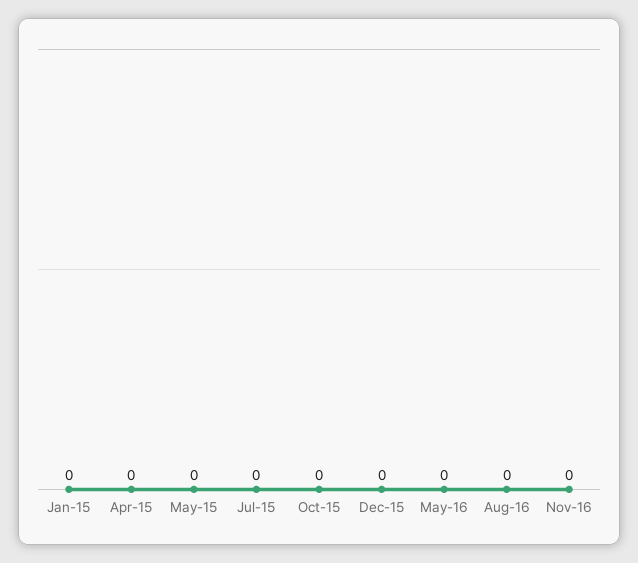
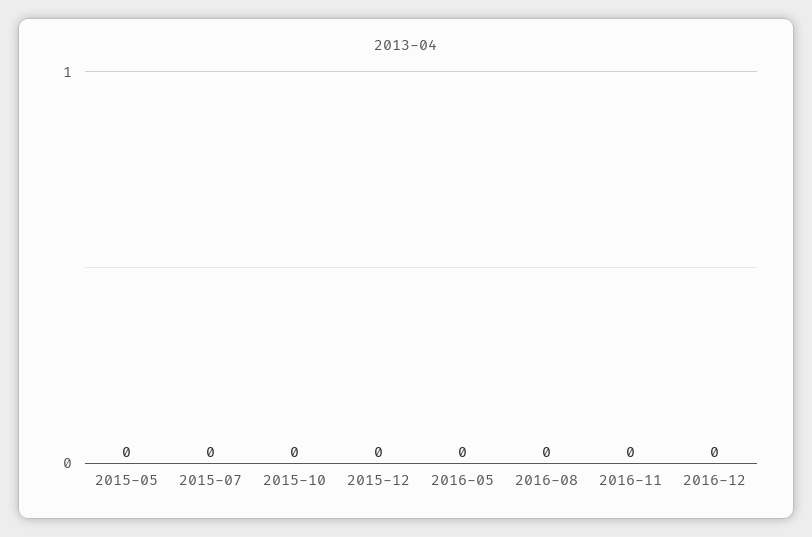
Jan-15: 0 -> none
Apr-15: 0 -> none
2016-12: none -> 0

